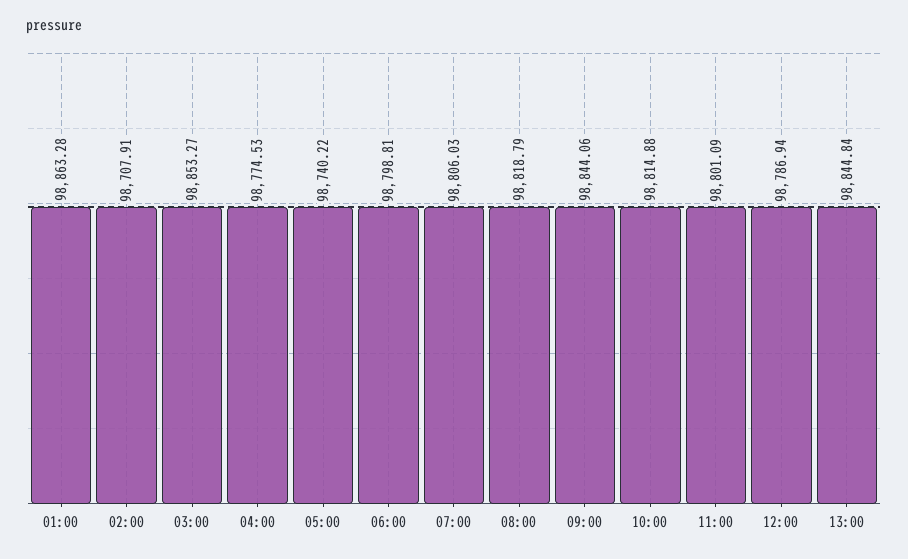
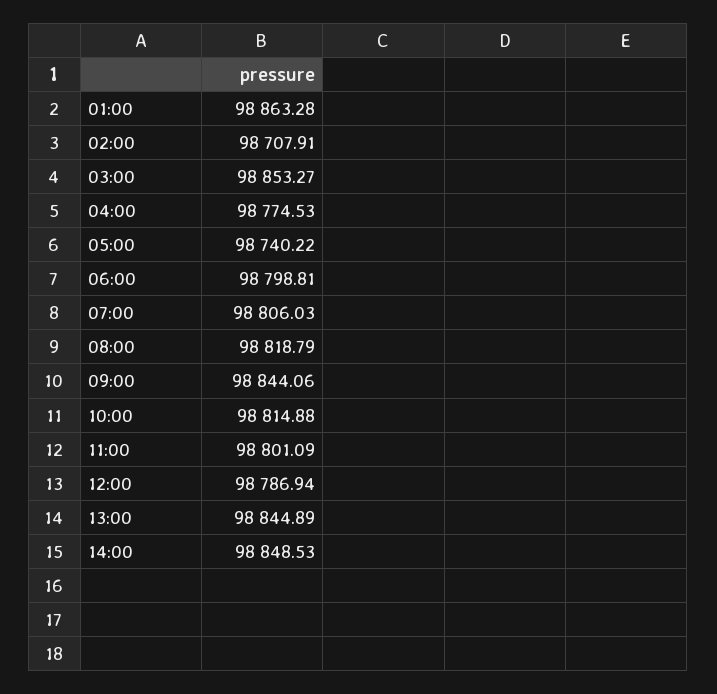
13:00: 98844.84 -> 98844.89
14:00: none -> 98848.53

